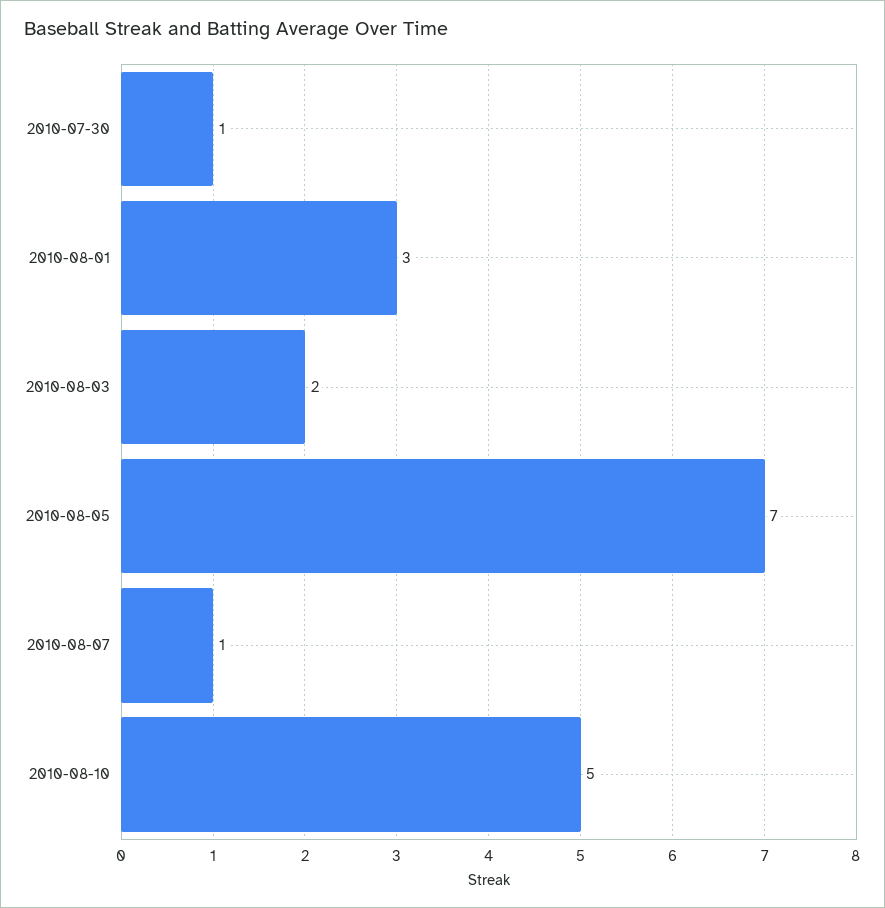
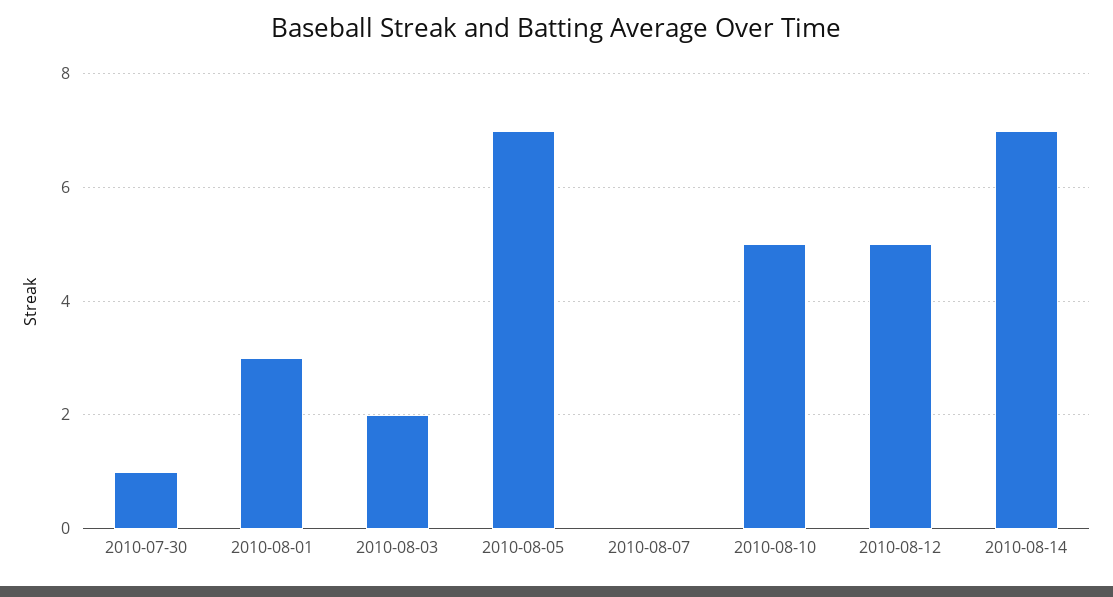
2010-08-07: 1 -> 0
2010-08-12: none -> 5
2010-08-14: none -> 7

